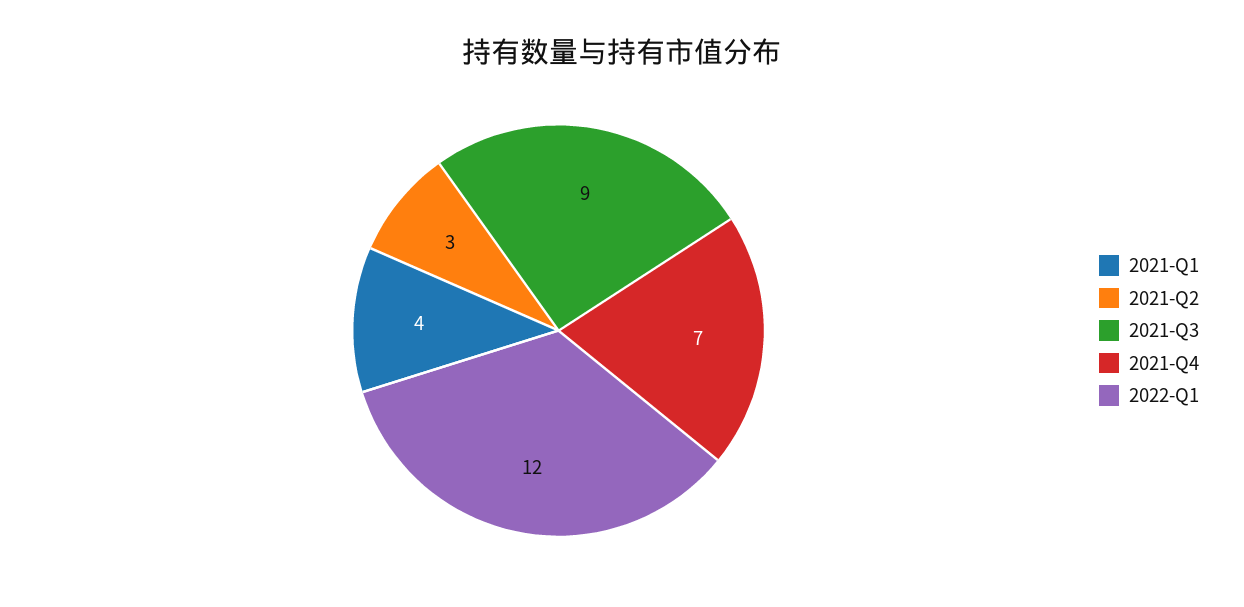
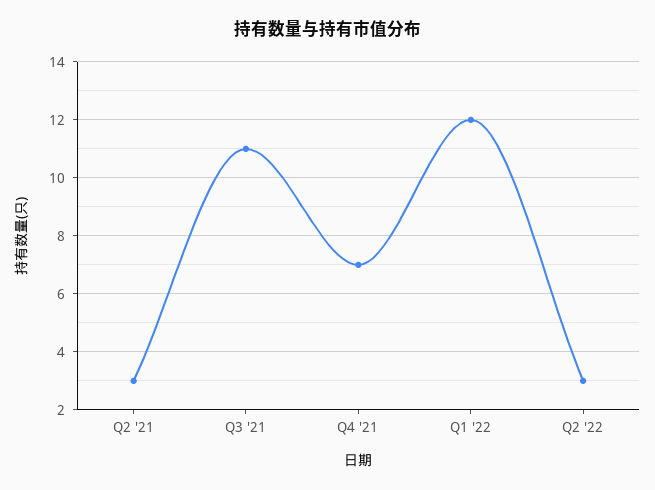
2021-Q1: 4 -> none
2021-Q3: 9 -> 11
Q2 '22: none -> 3

